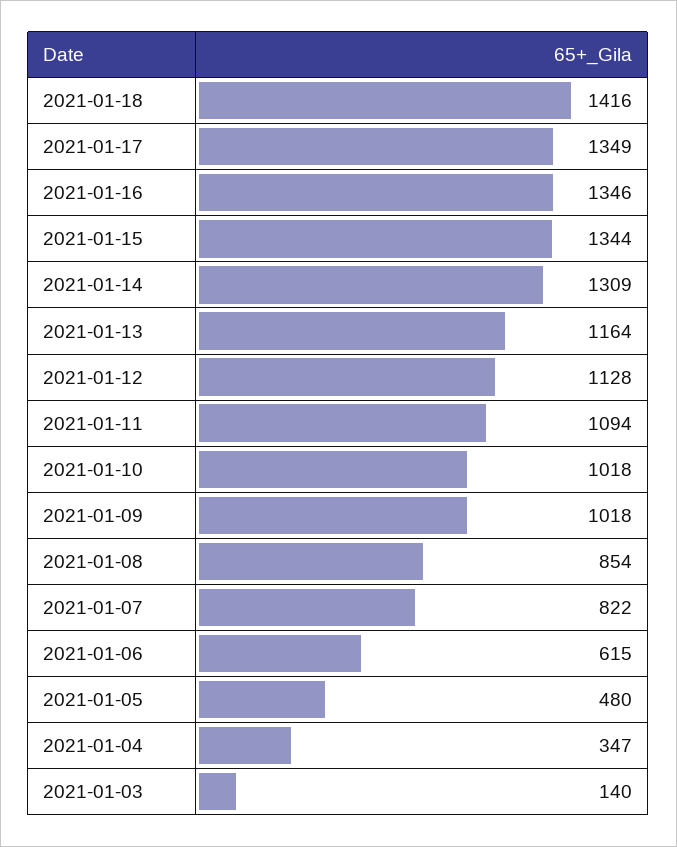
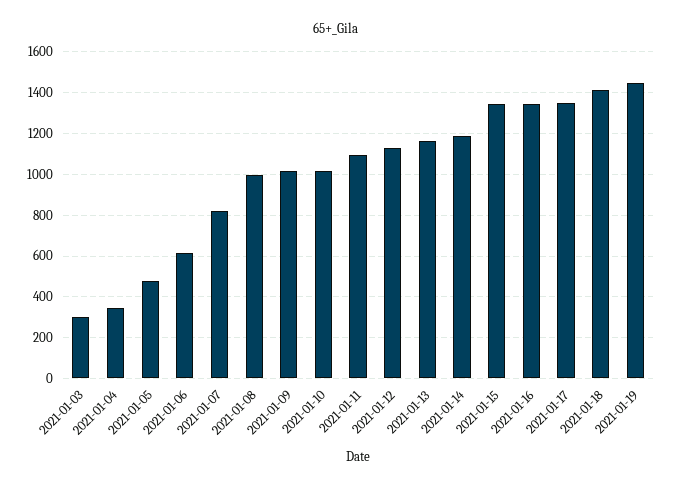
2021-01-14: 1309 -> 1200
2021-01-08: 854 -> 1000
2021-01-03: 140 -> 300
2021-01-19: none -> 1450

